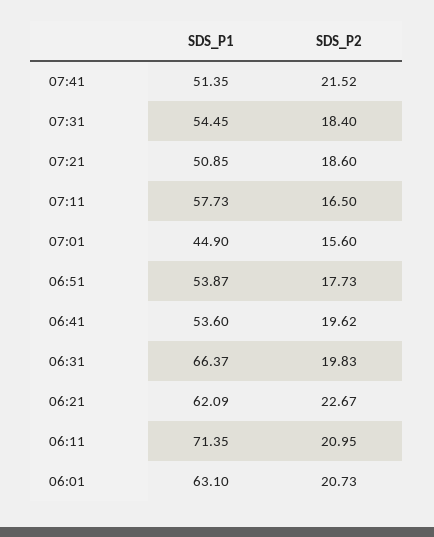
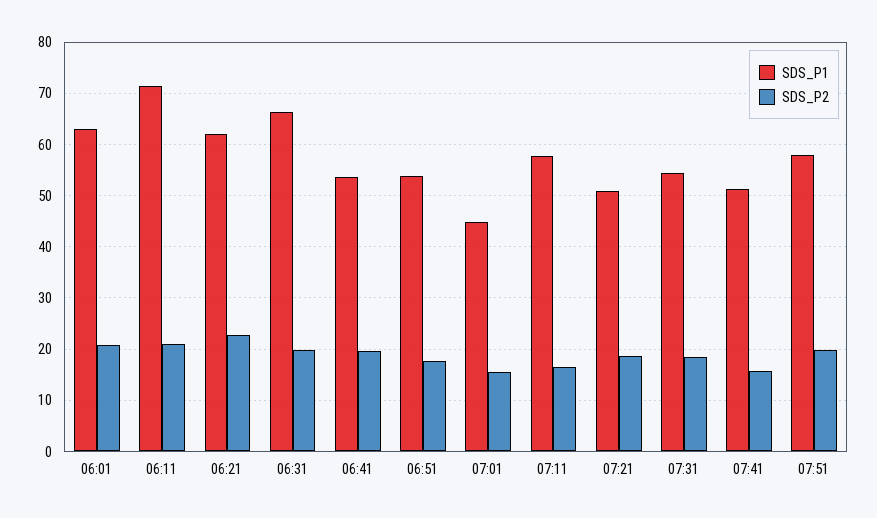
SDS_P2, 07:41: 21.52 -> 16
SDS_P1, 07:51: none -> 58
SDS_P2, 07:51: none -> 20

